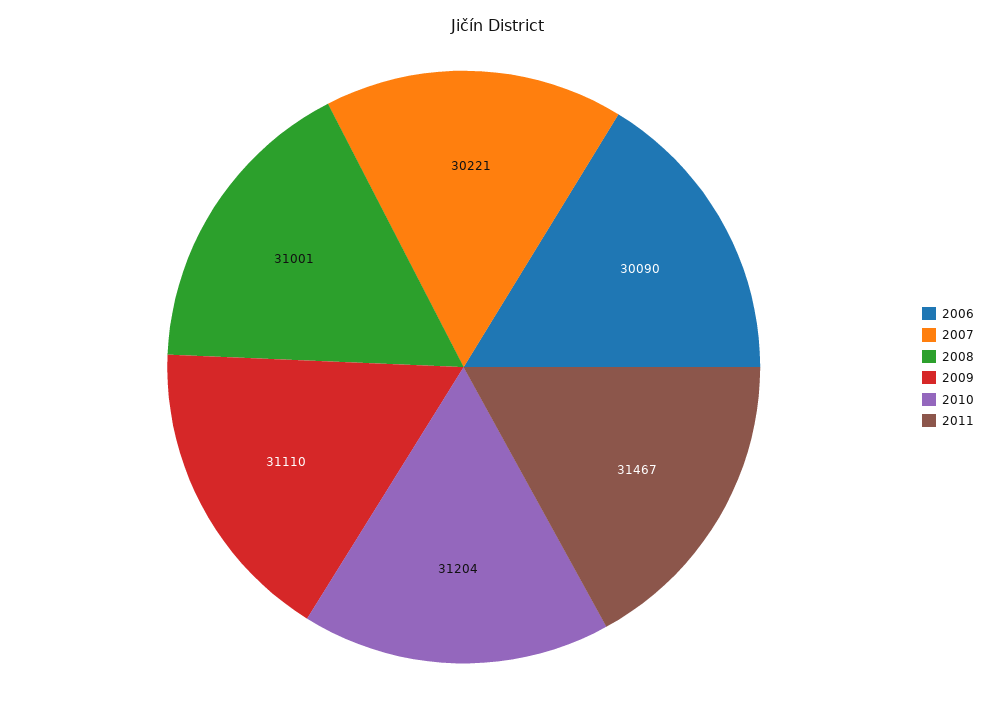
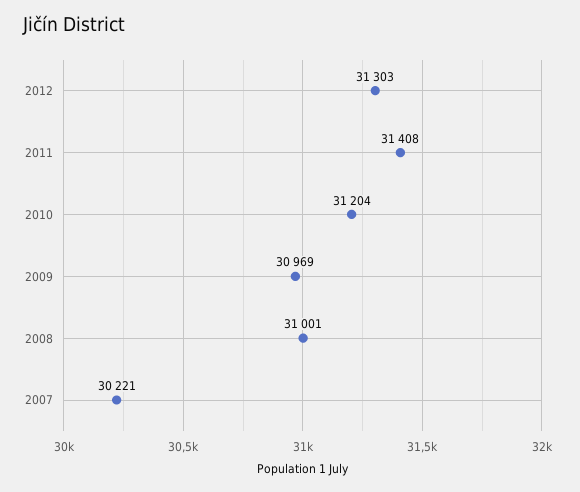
2006: 30090 -> none
2009: 31110 -> 30969
2011: 31467 -> 31408
2012: none -> 31303

